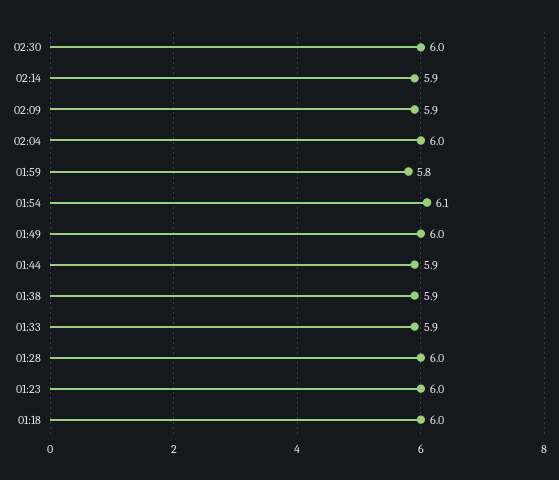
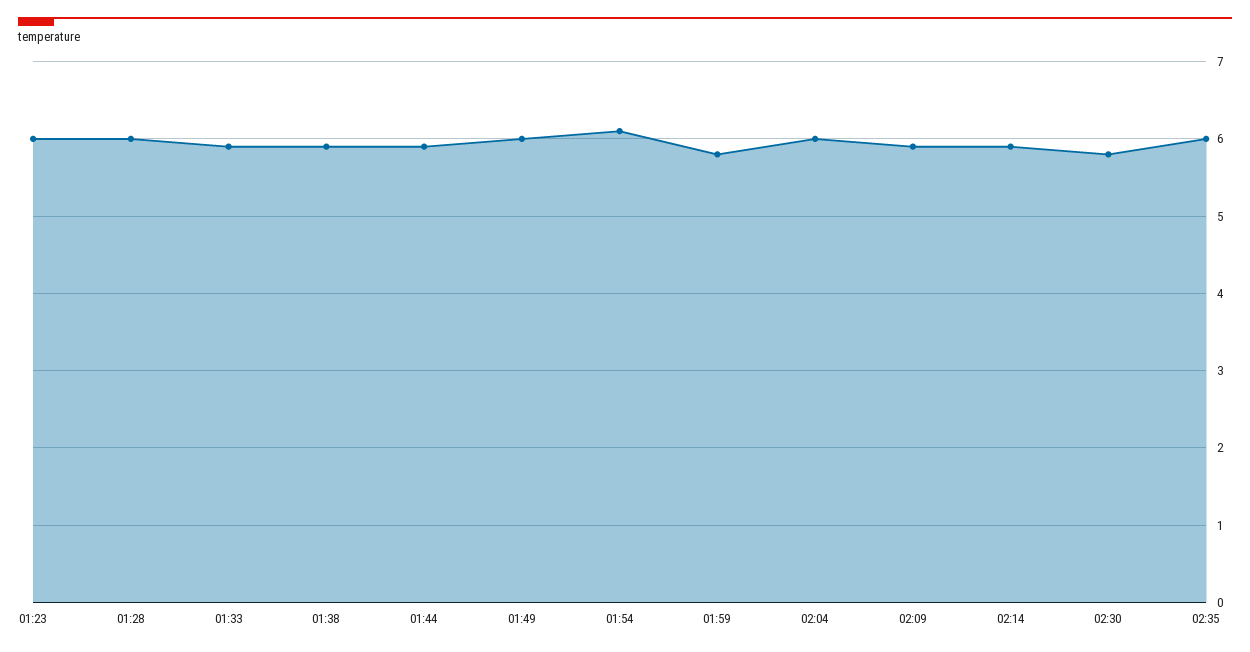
02:30: 6 -> 5.8
01:18: 6 -> none
02:35: none -> 6

